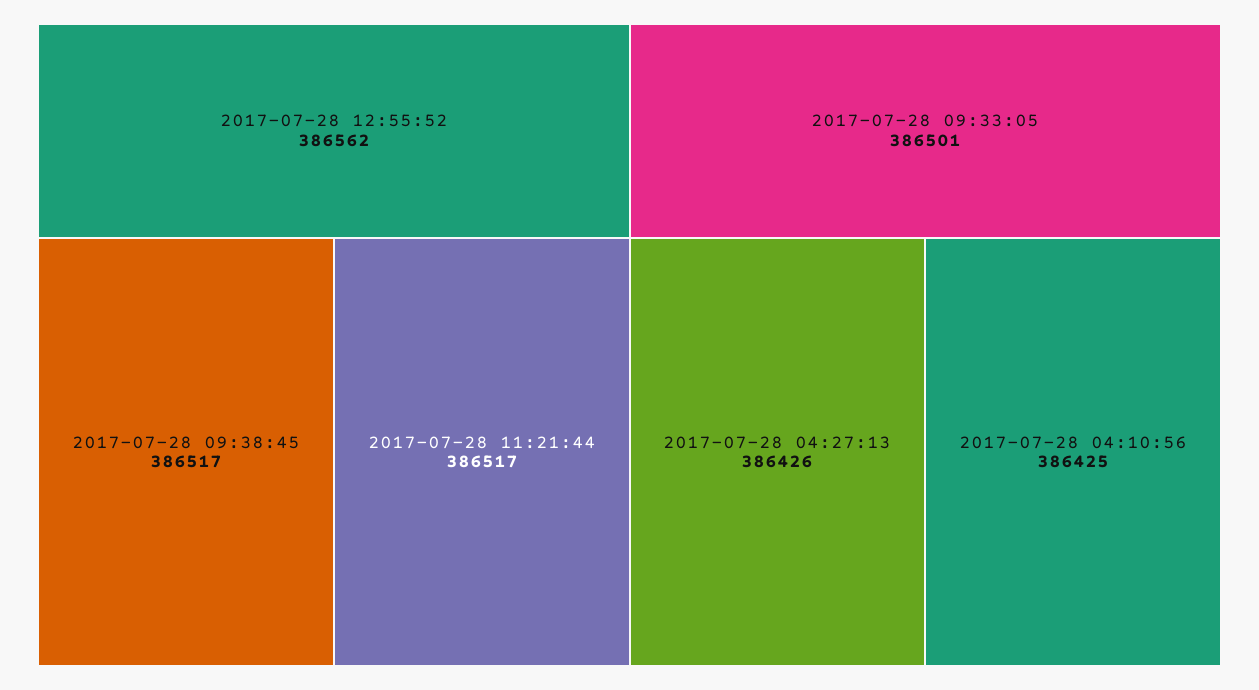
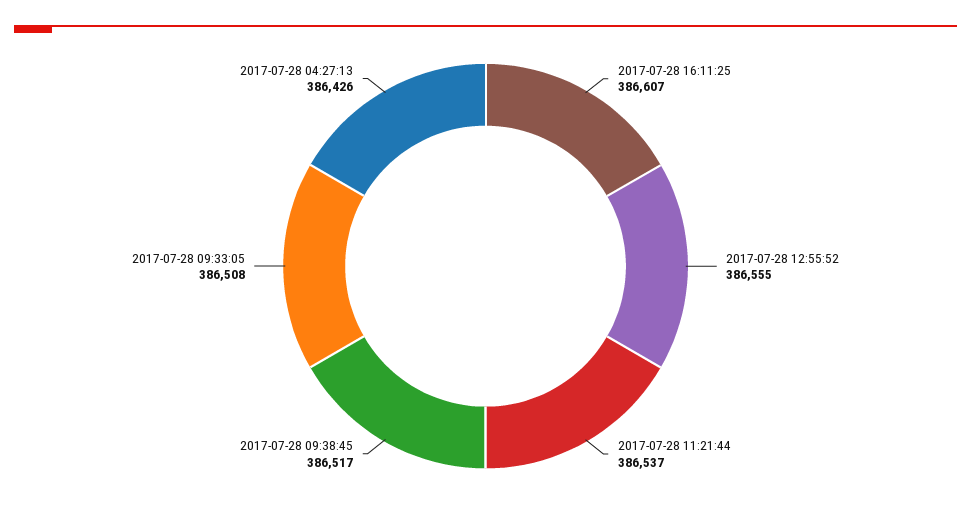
2017-07-28 12:55:52: 386562 -> 386555
2017-07-28 11:21:44: 386517 -> 386537
2017-07-28 09:33:05: 386501 -> 386508
2017-07-28 04:10:56: 386425 -> none
2017-07-28 16:11:25: none -> 386607

